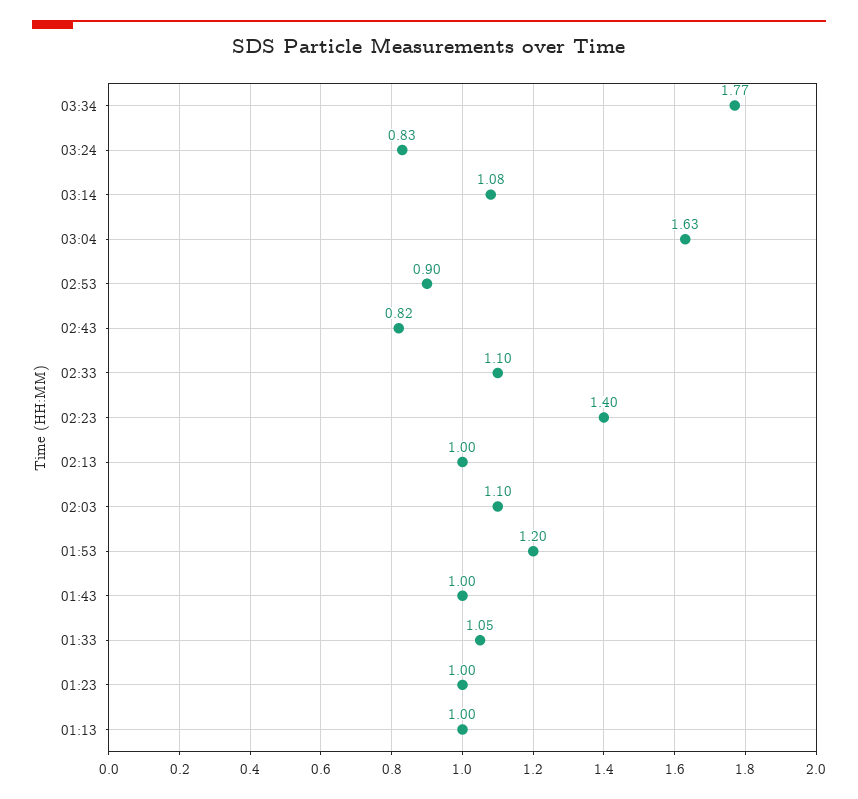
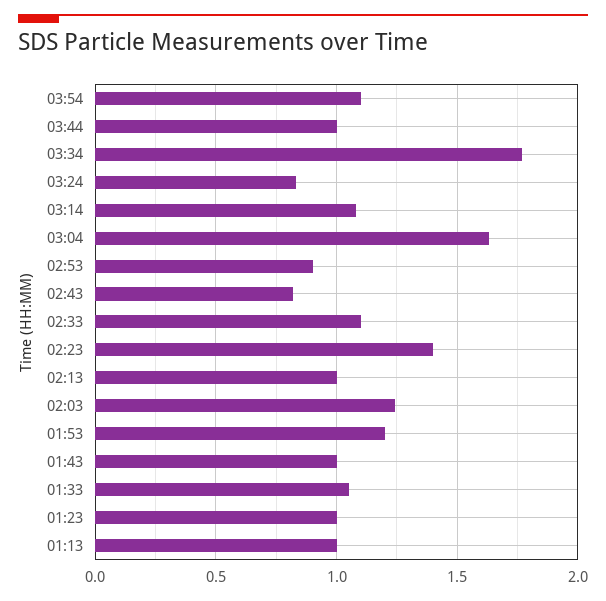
02:03: 1.1 -> 1.25
03:54: none -> 1.1
03:44: none -> 1

